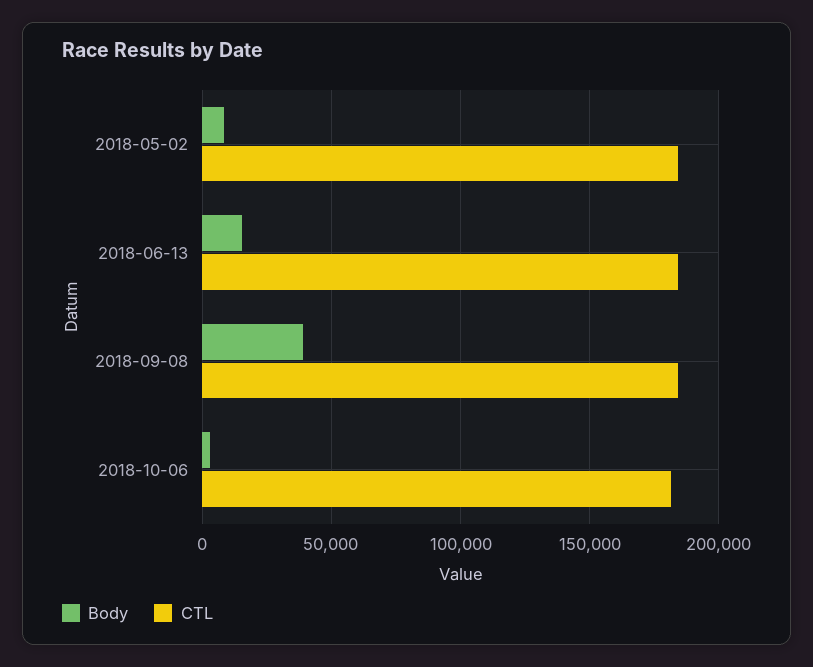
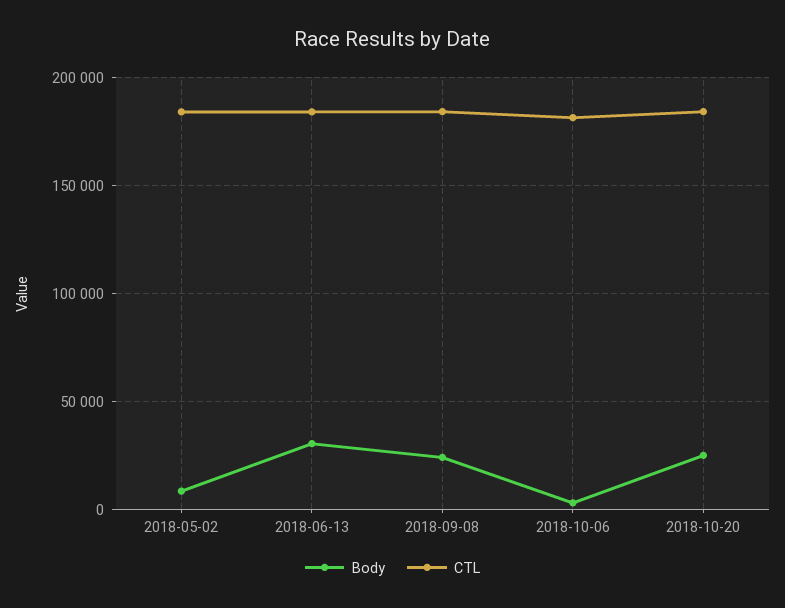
Body, 2018-06-13: 15000 -> 30000
Body, 2018-09-08: 40000 -> 25000
Body, 2018-10-20: none -> 25000
CTL, 2018-10-20: none -> 185000

